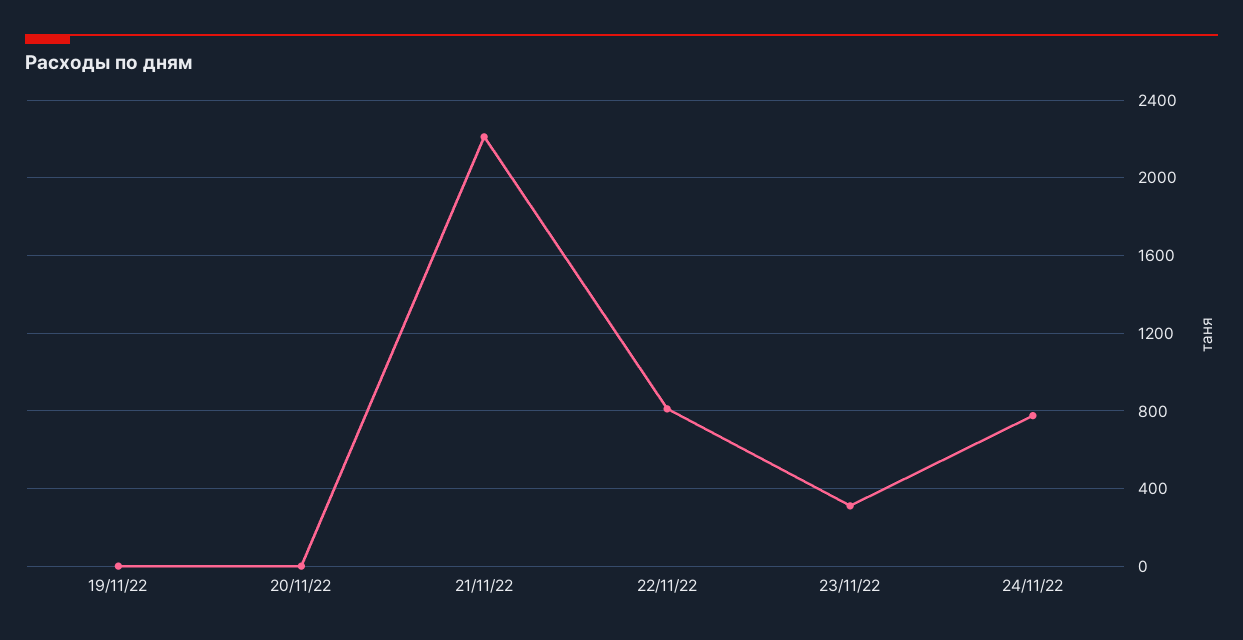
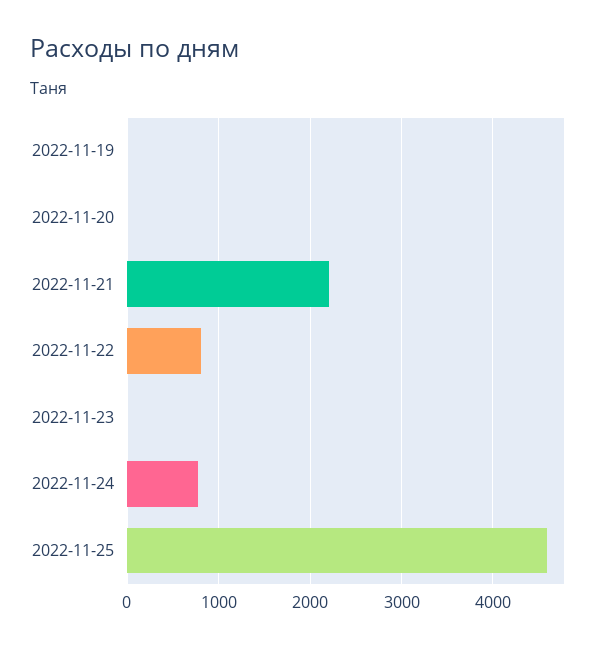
23/11/22: 300 -> 0
2022-11-25: none -> 4600

